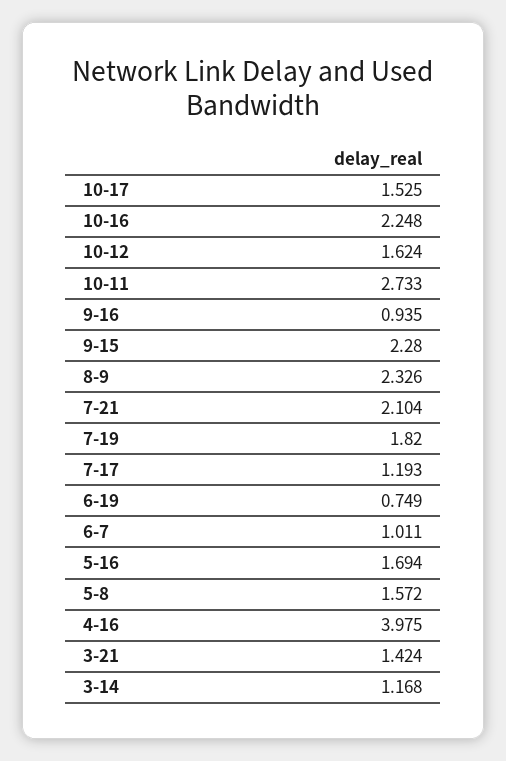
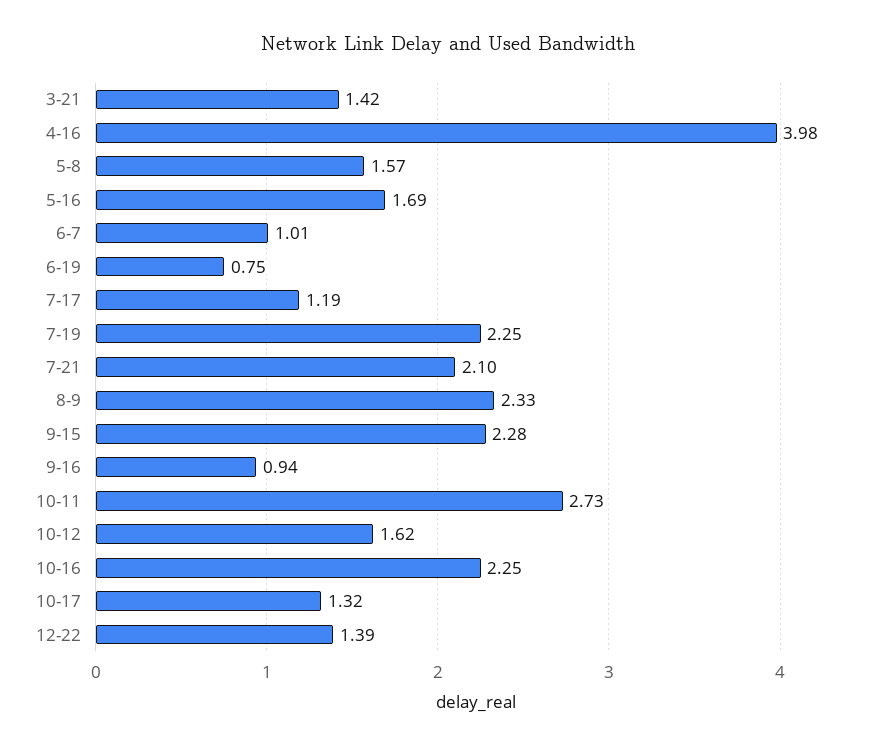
10-17: 1.525 -> 1.32
7-19: 1.82 -> 2.25
3-14: 1.168 -> none
12-22: none -> 1.39

